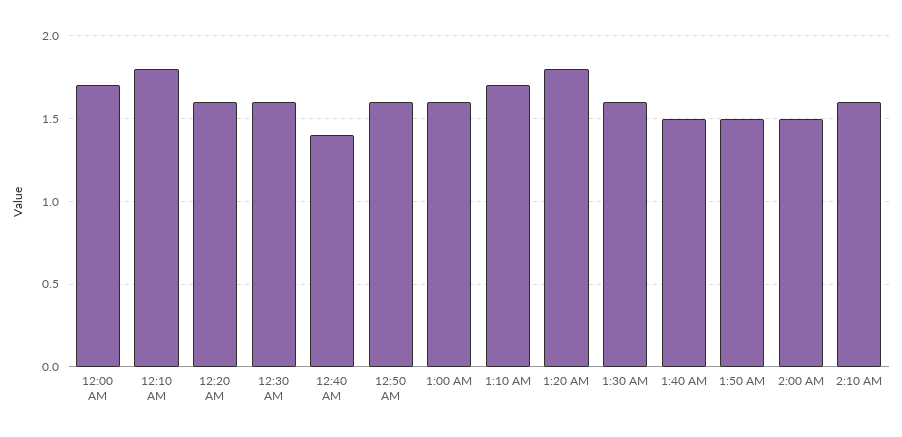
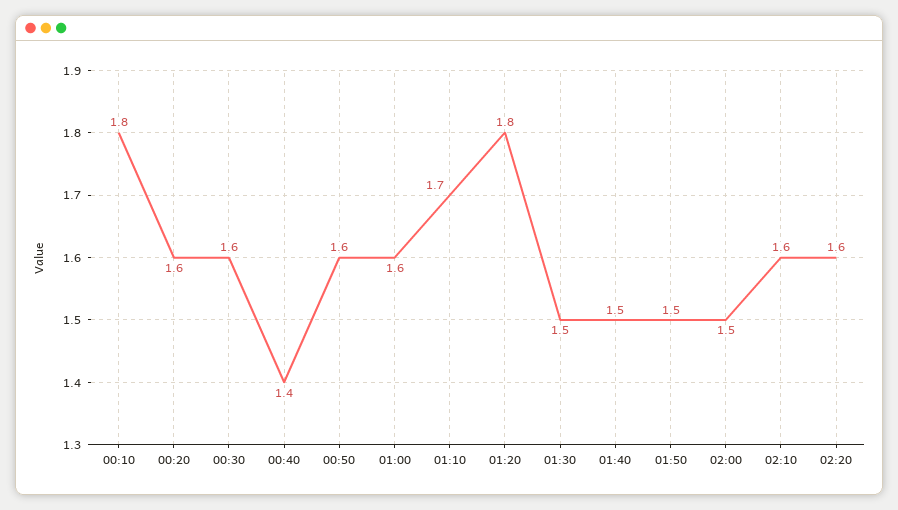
12:00 AM: 1.7 -> none
1:30 AM: 1.6 -> 1.5
02:20: none -> 1.6

